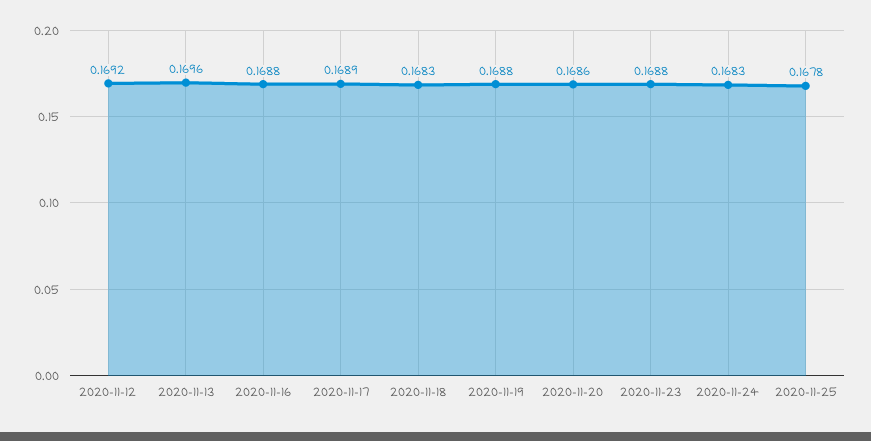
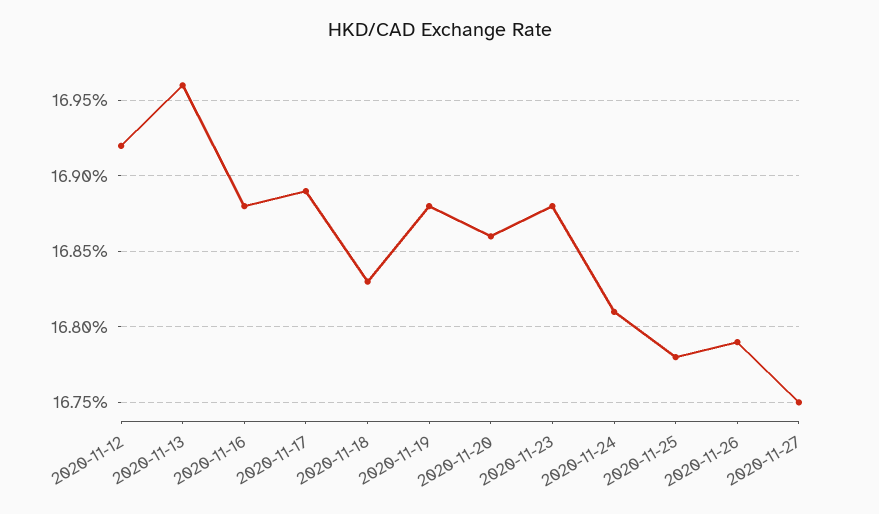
2020-11-24: 0.1683 -> 0.1681
2020-11-26: none -> 0.1679
2020-11-27: none -> 0.1675

